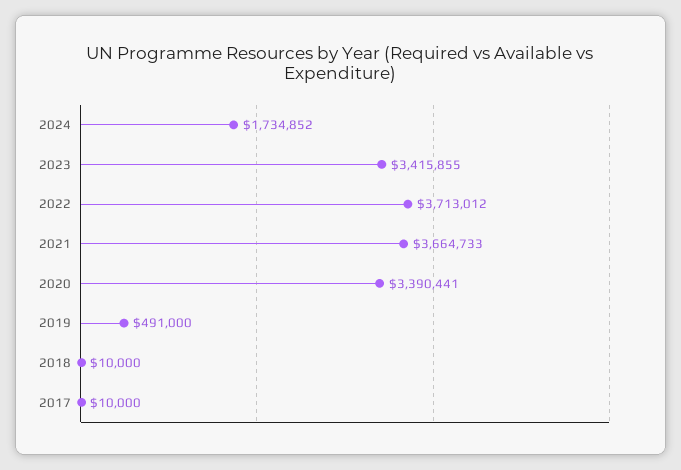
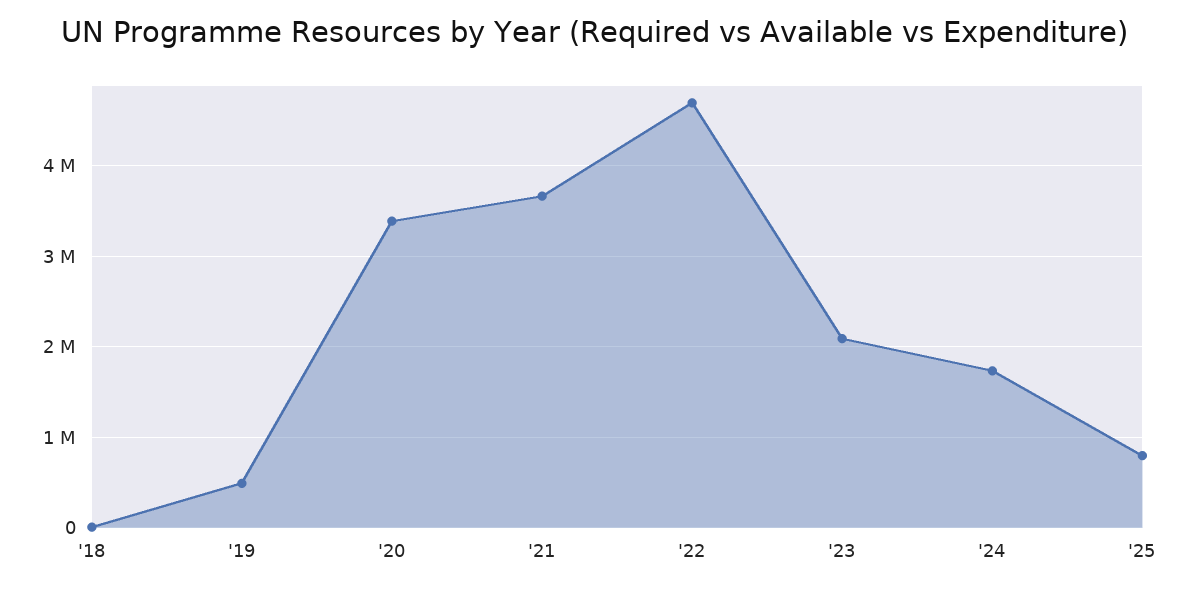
2023: 3415855 -> 2100000
2022: 3713012 -> 4700000
2017: 10000 -> none
'25: none -> 800000

